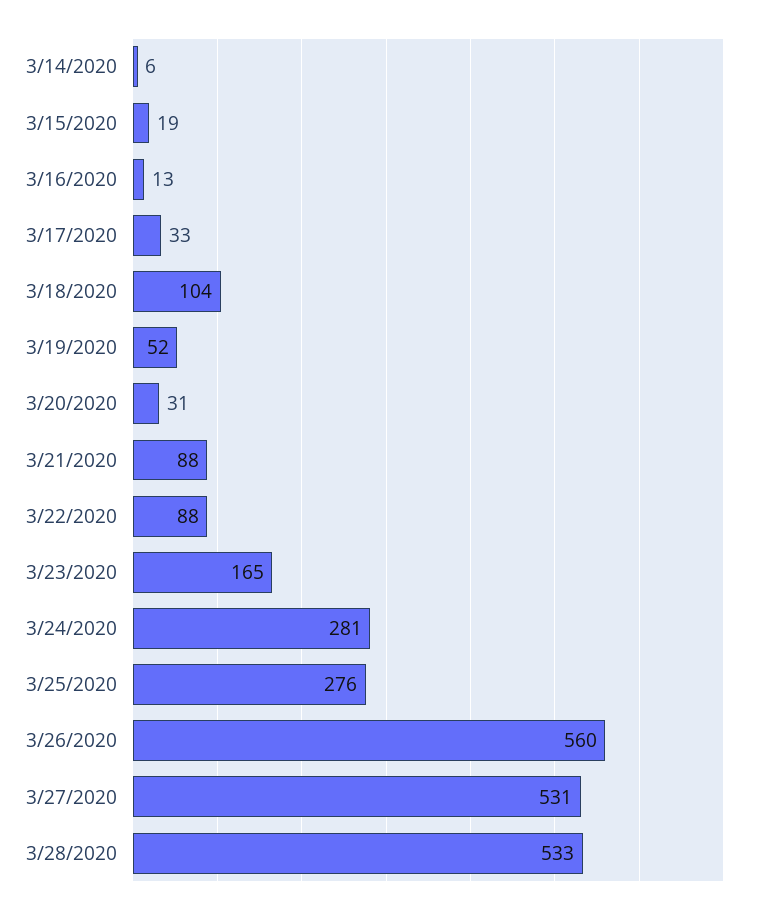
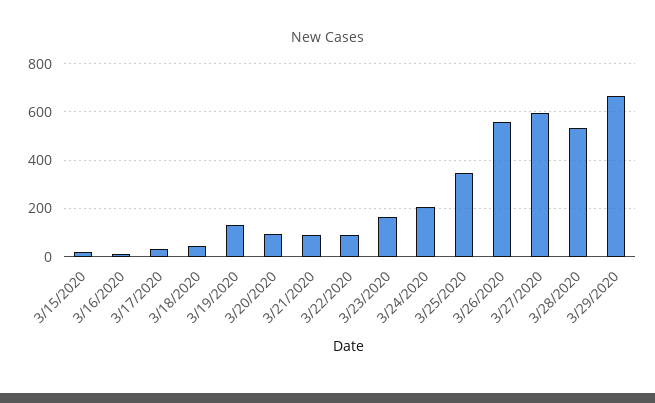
3/14/2020: 6 -> none
3/18/2020: 104 -> 50
3/19/2020: 52 -> 125
3/20/2020: 31 -> 100
3/24/2020: 281 -> 200
3/25/2020: 276 -> 350
3/27/2020: 531 -> 600
3/29/2020: none -> 675

